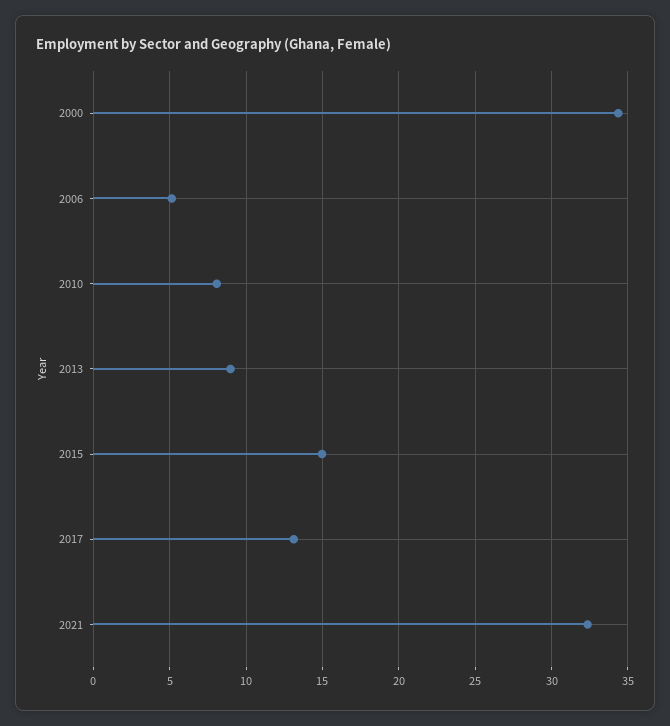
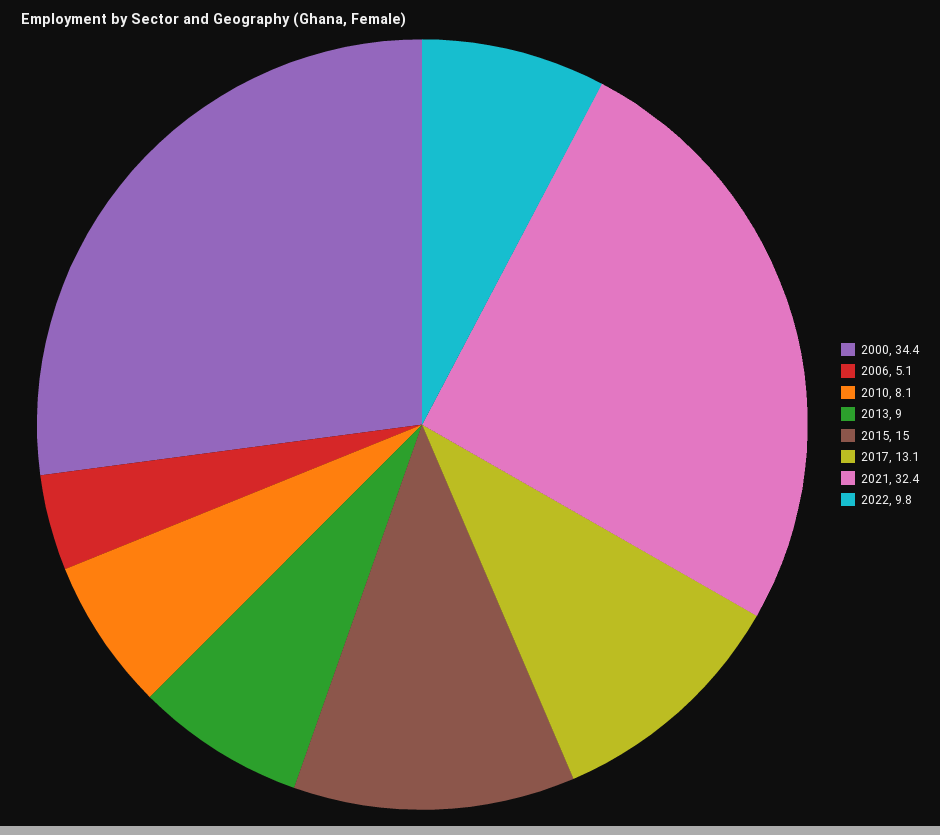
2022: none -> 9.8

